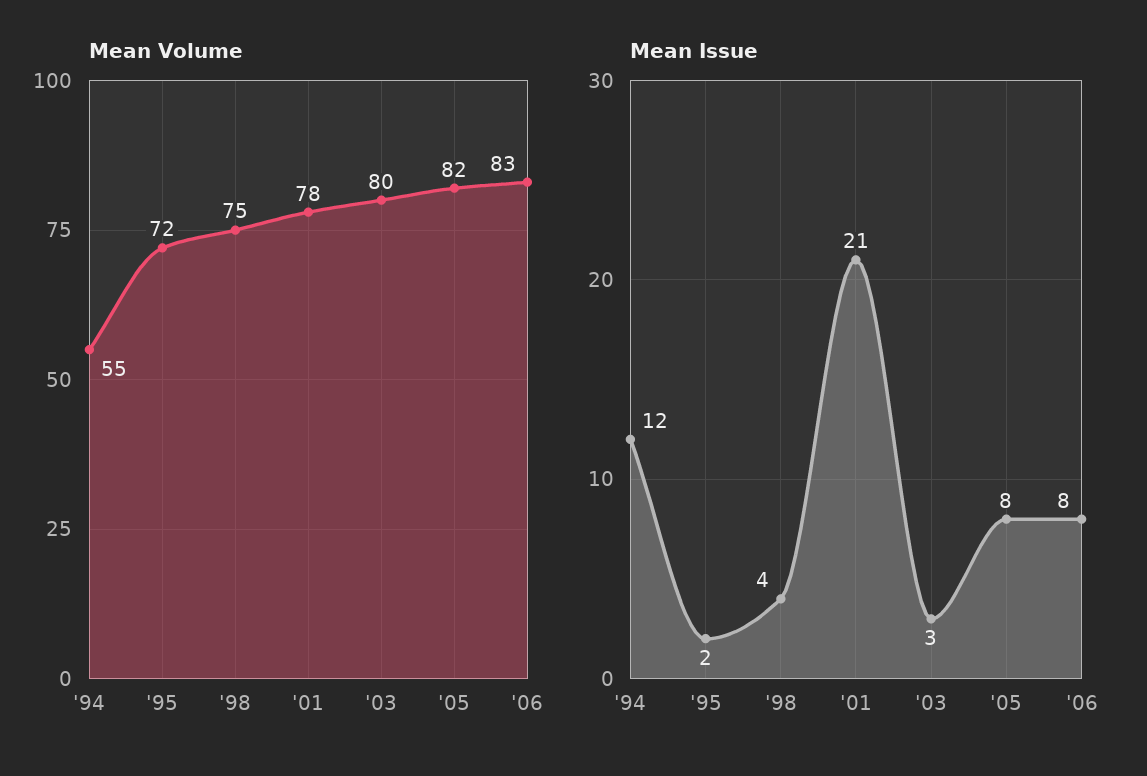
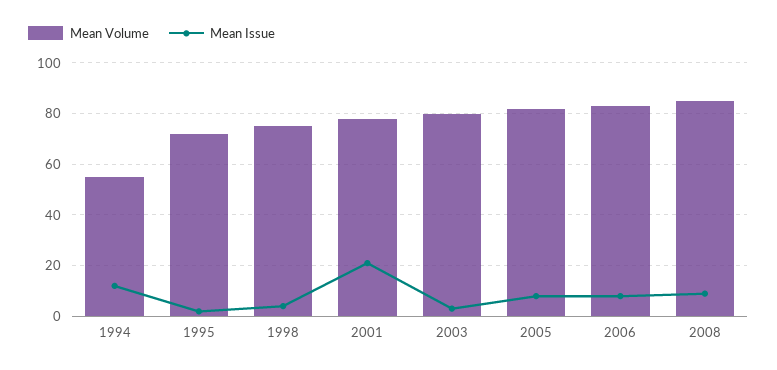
Mean Volume, 2008: none -> 85
Mean Issue, 2008: none -> 10

